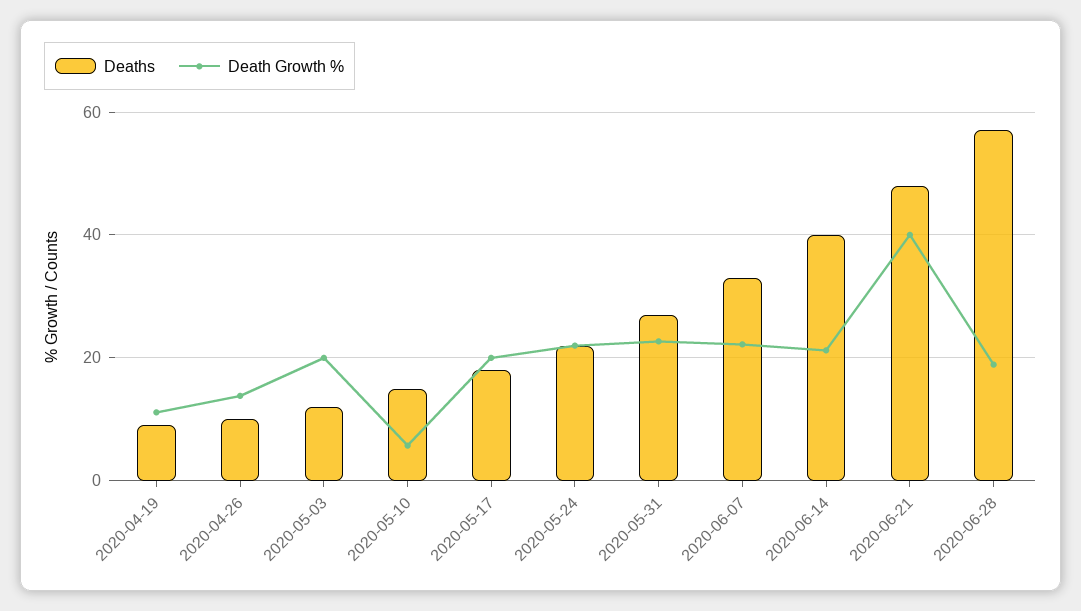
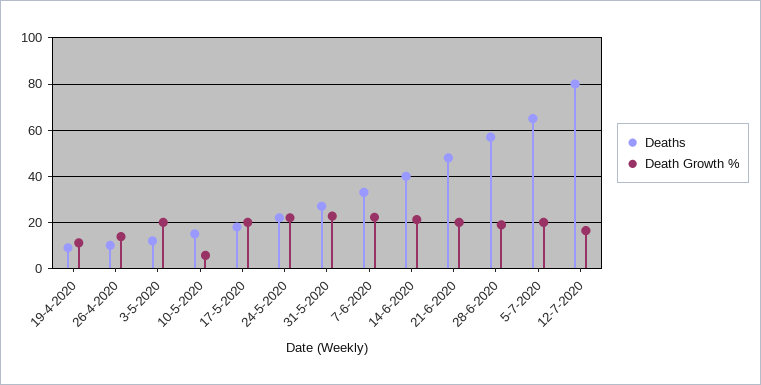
Death Growth %, 2020-06-21: 40 -> 20
Deaths, 5-7-2020: none -> 65
Death Growth %, 5-7-2020: none -> 20
Deaths, 12-7-2020: none -> 80
Death Growth %, 12-7-2020: none -> 15

